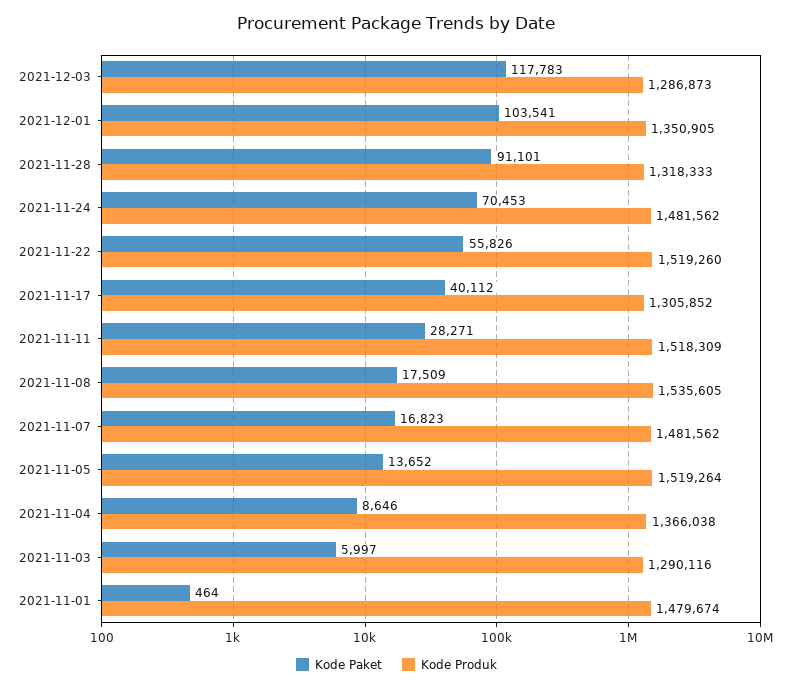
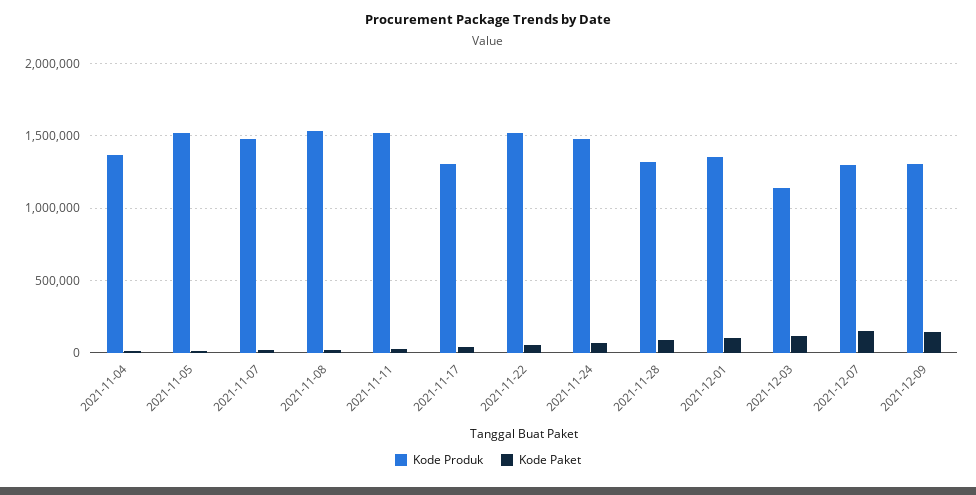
Kode Produk, 2021-12-03: 1286873 -> 1150000
Kode Paket, 2021-11-03: 5997 -> none
Kode Produk, 2021-11-03: 1290116 -> none
Kode Paket, 2021-11-01: 464 -> none
Kode Produk, 2021-11-01: 1479674 -> none
Kode Produk, 2021-12-07: none -> 1300000
Kode Paket, 2021-12-07: none -> 150000
Kode Produk, 2021-12-09: none -> 1300000
Kode Paket, 2021-12-09: none -> 150000

